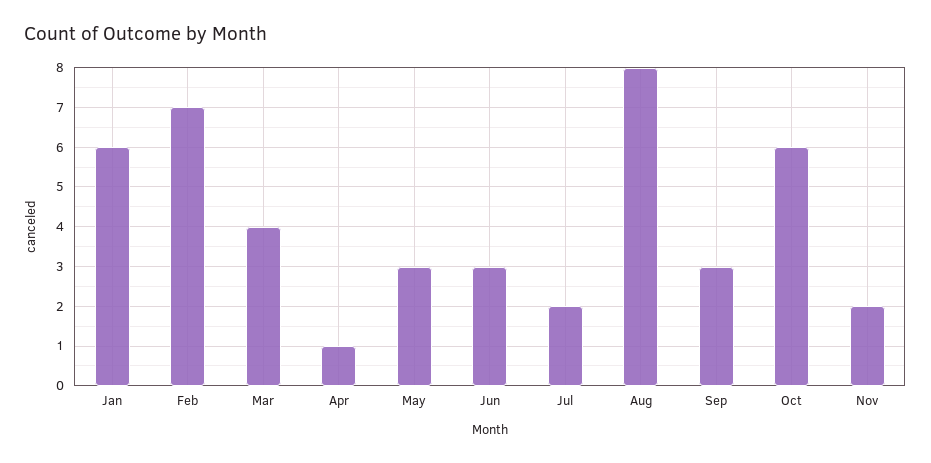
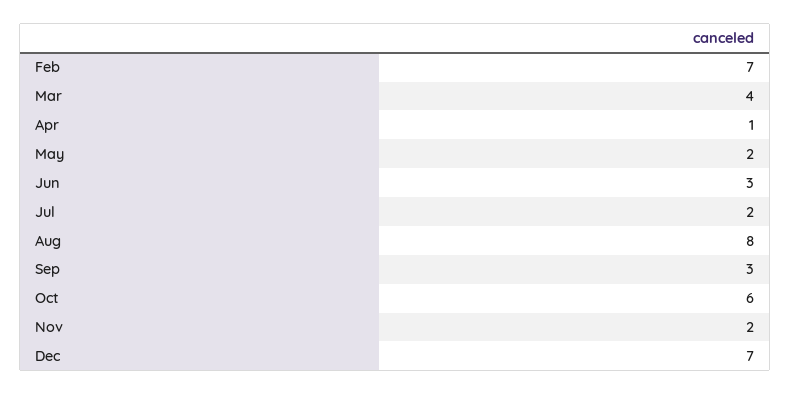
Jan: 6 -> none
May: 3 -> 2
Dec: none -> 7

